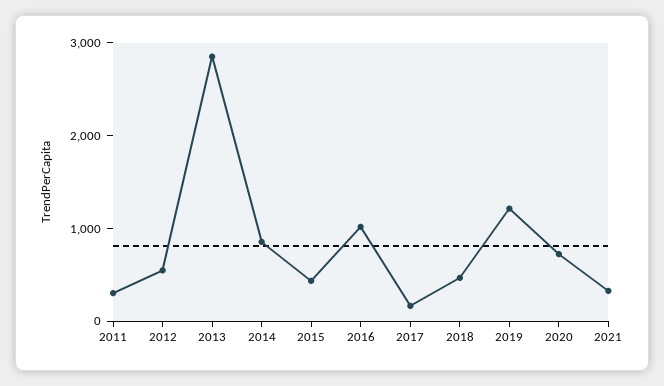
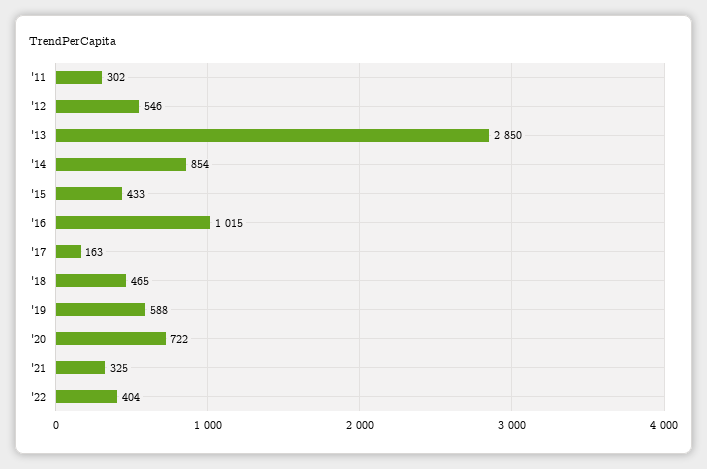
2019: 1200 -> 588
'22: none -> 404

